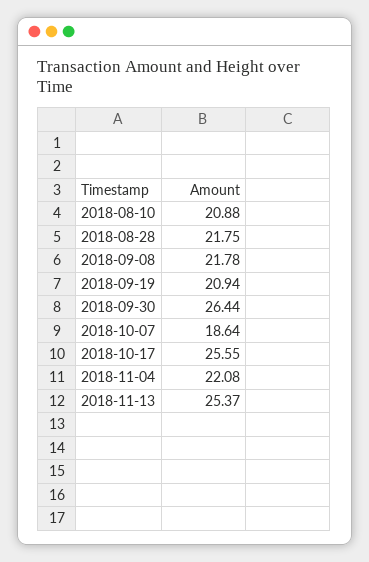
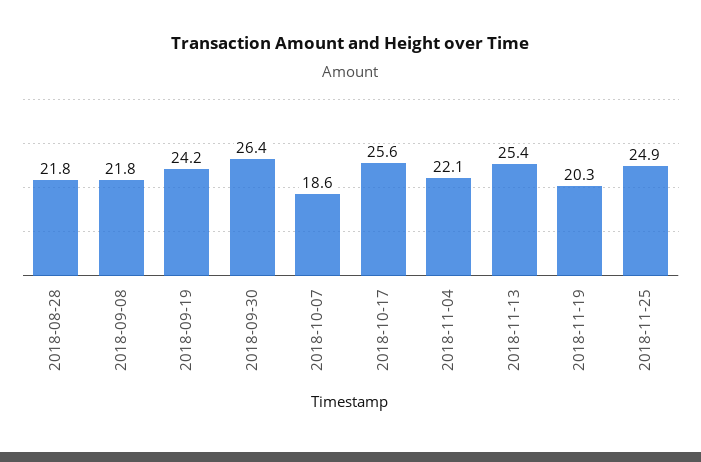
2018-08-10: 20.88 -> none
2018-09-19: 20.94 -> 24.2
2018-11-19: none -> 20.3
2018-11-25: none -> 24.9

